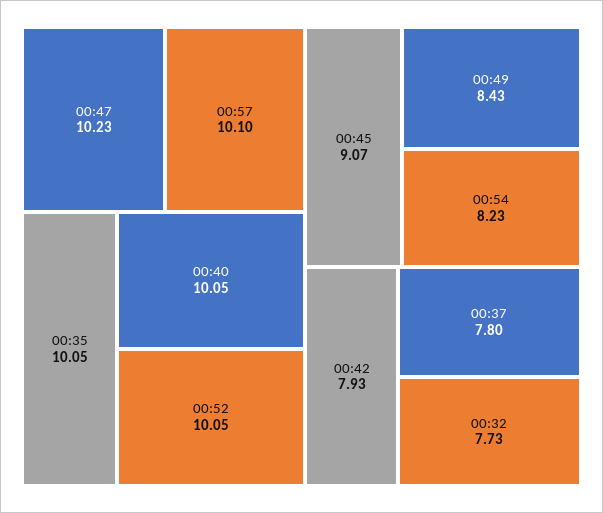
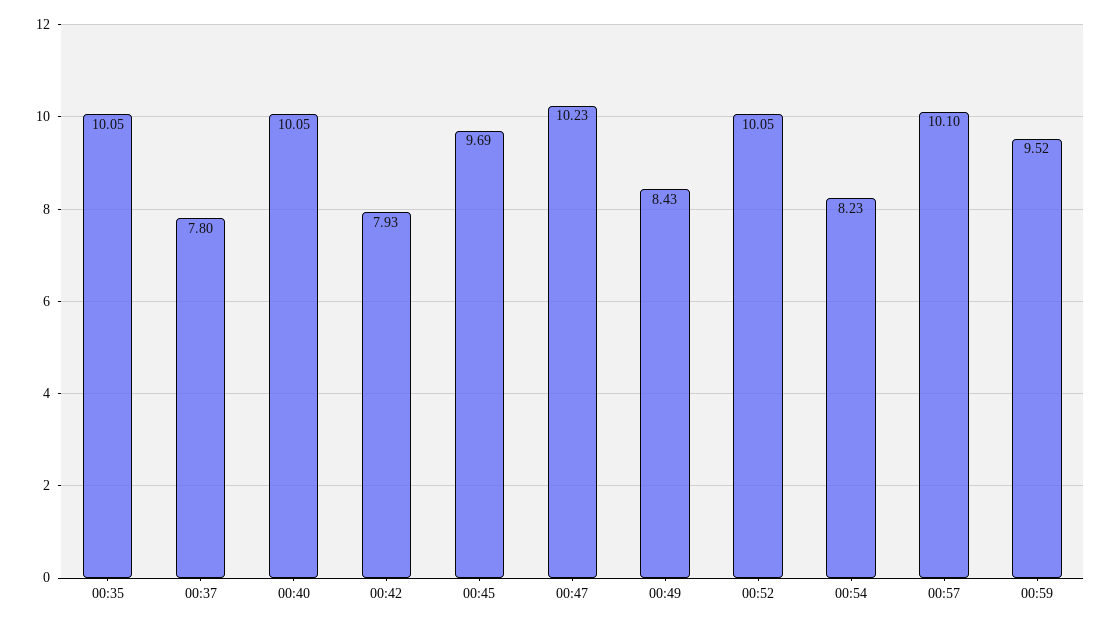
00:45: 9.07 -> 9.69
00:32: 7.73 -> none
00:59: none -> 9.52

